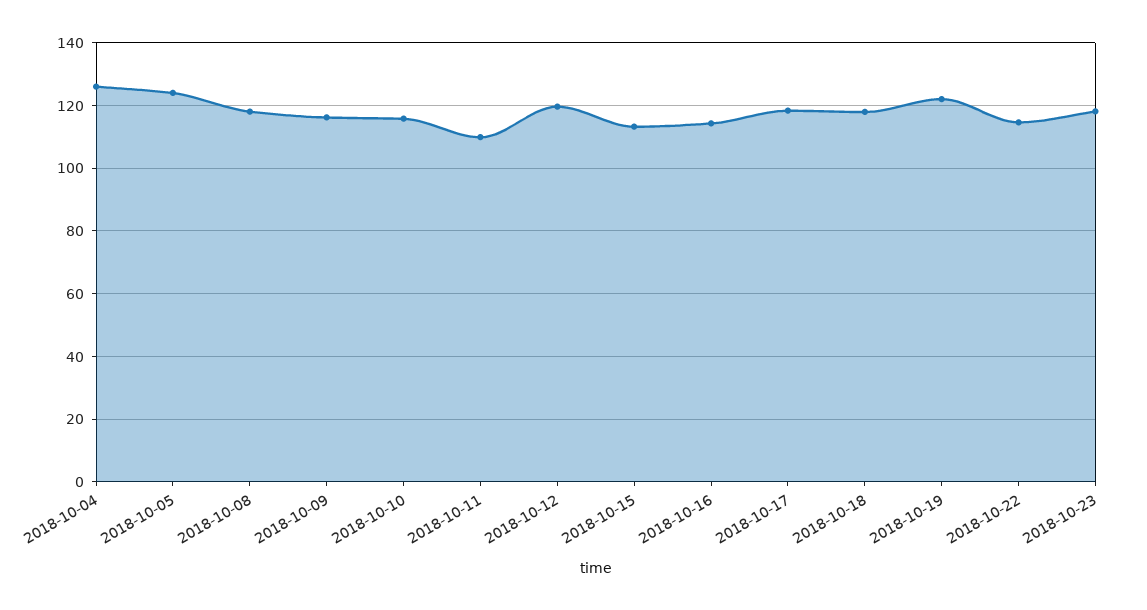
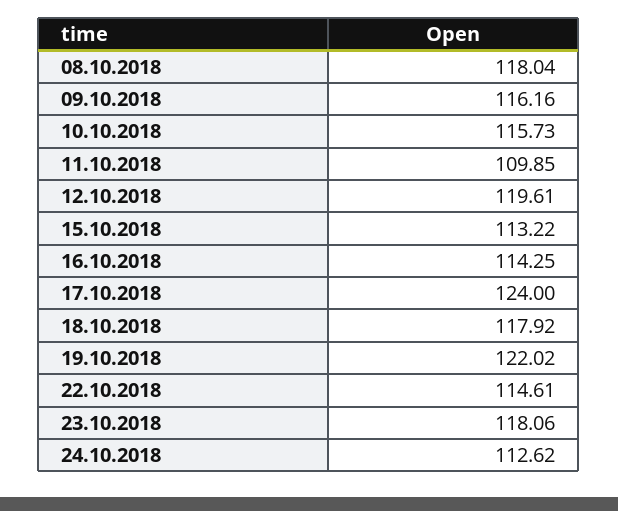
2018-10-04: 126 -> none
2018-10-05: 124 -> none
2018-10-17: 118 -> 124
24.10.2018: none -> 112.62

